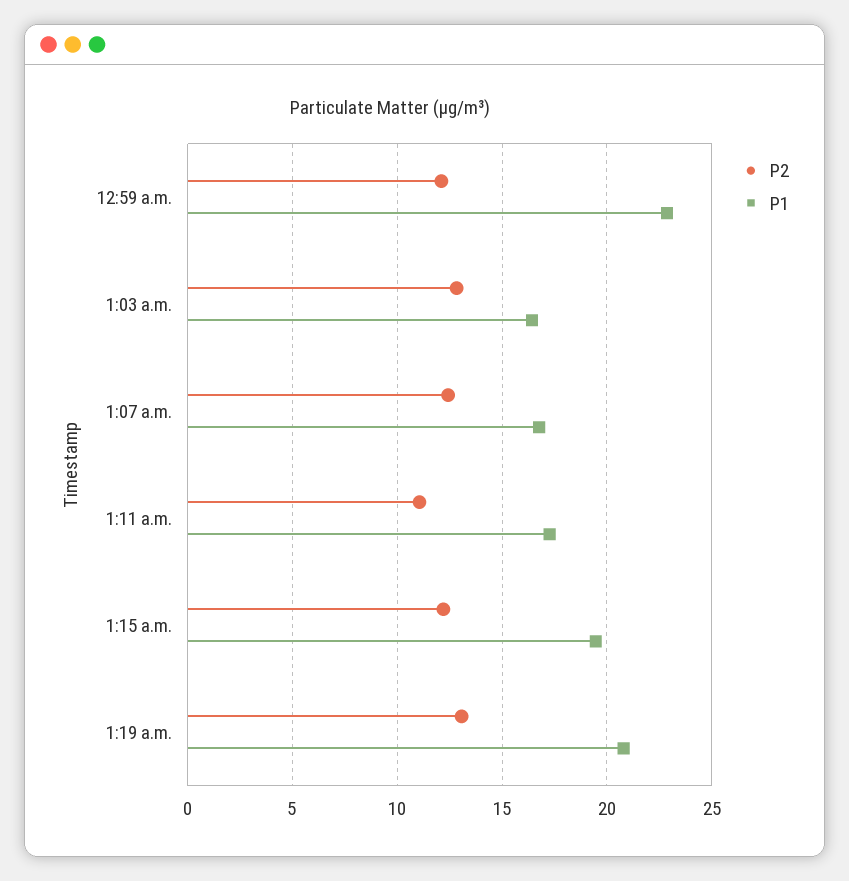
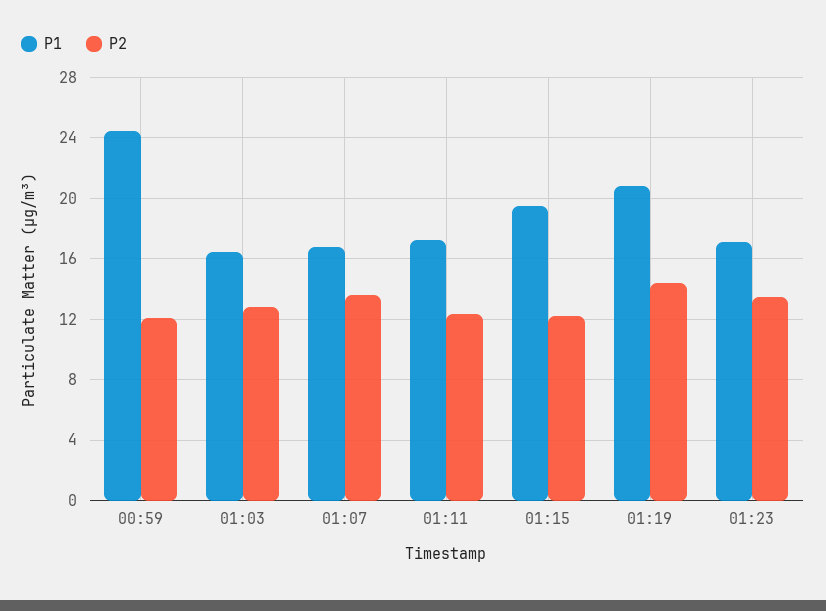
P1, 12:59 a.m.: 23 -> 24.5
P2, 1:07 a.m.: 12.5 -> 13.5
P2, 1:11 a.m.: 11 -> 12.5
P2, 1:19 a.m.: 13 -> 14.5
P1, 01:23: none -> 17
P2, 01:23: none -> 13.5

